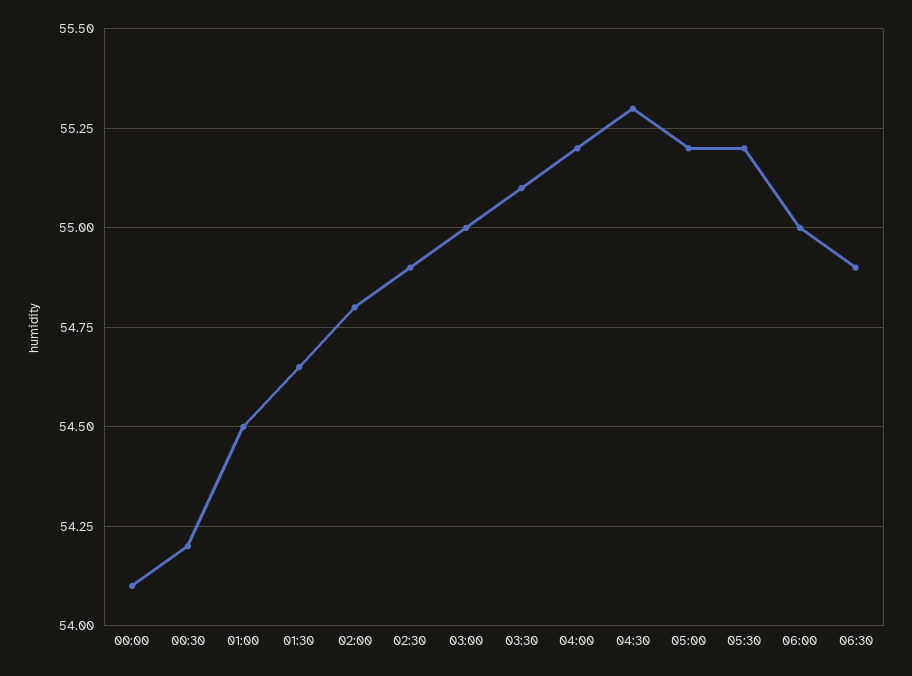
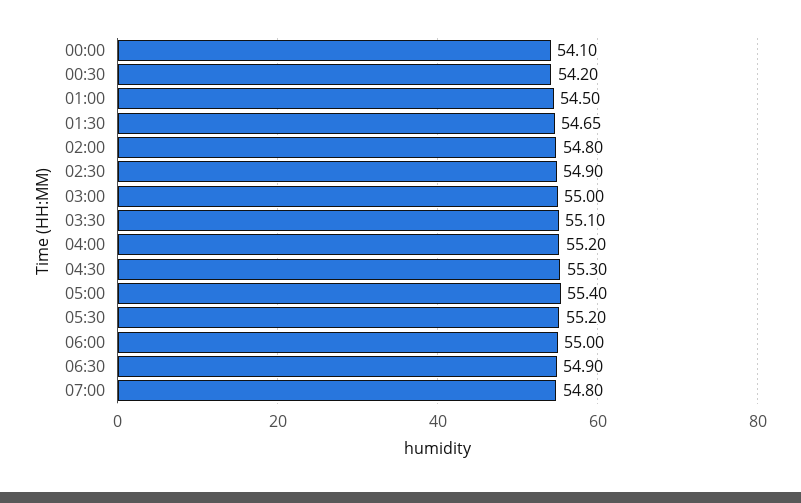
05:00: 55.2 -> 55.4
07:00: none -> 54.8

